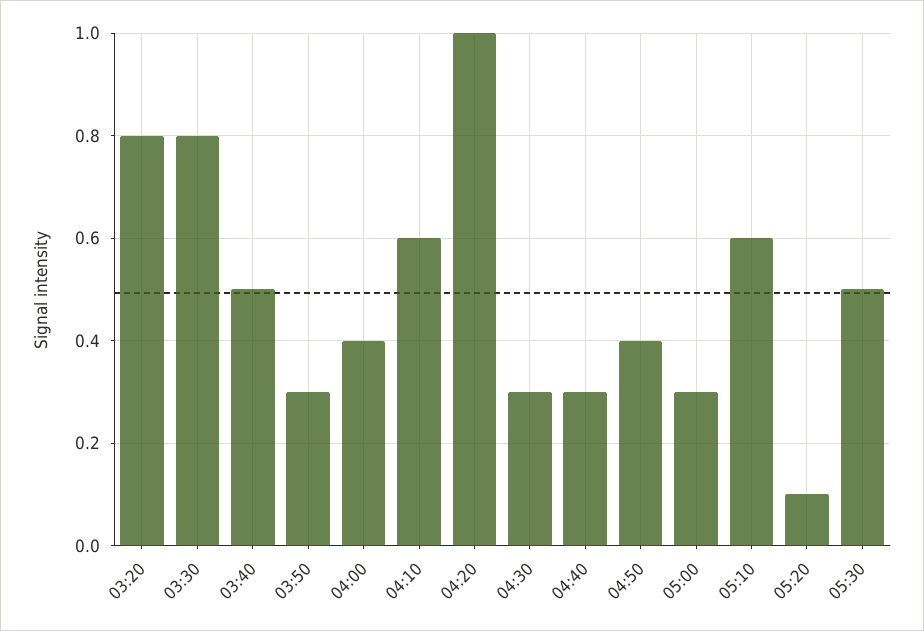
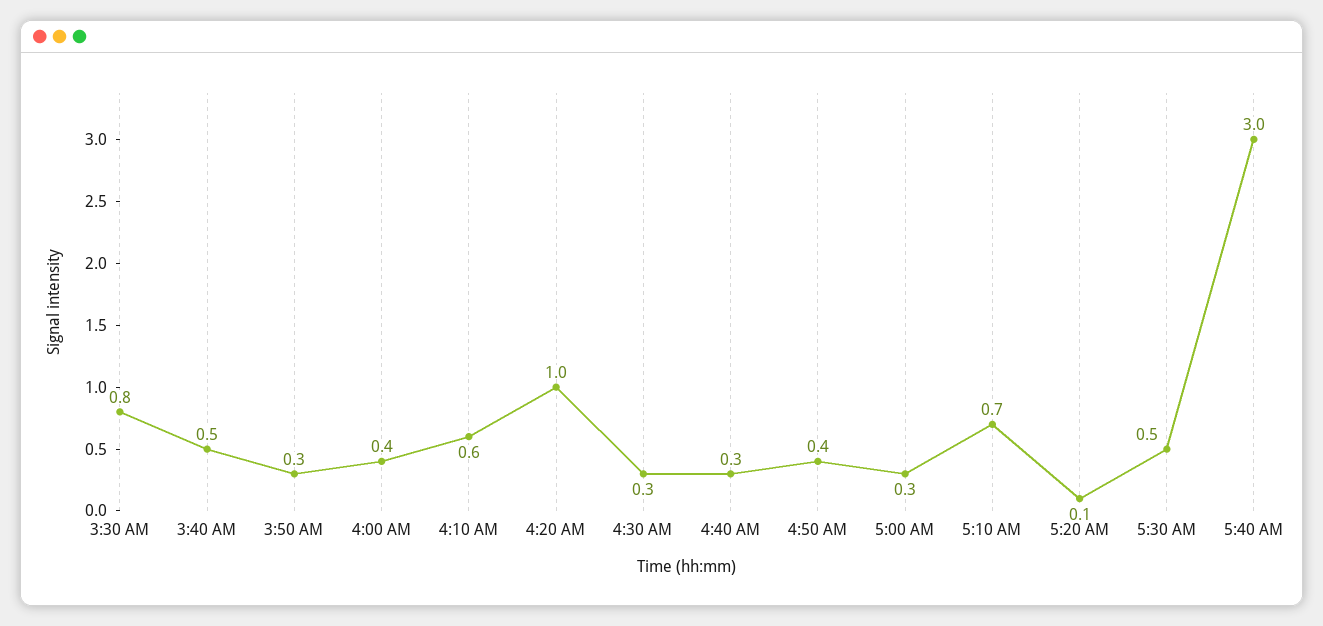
03:20: 0.8 -> none
05:10: 0.6 -> 0.7
5:40 AM: none -> 3

